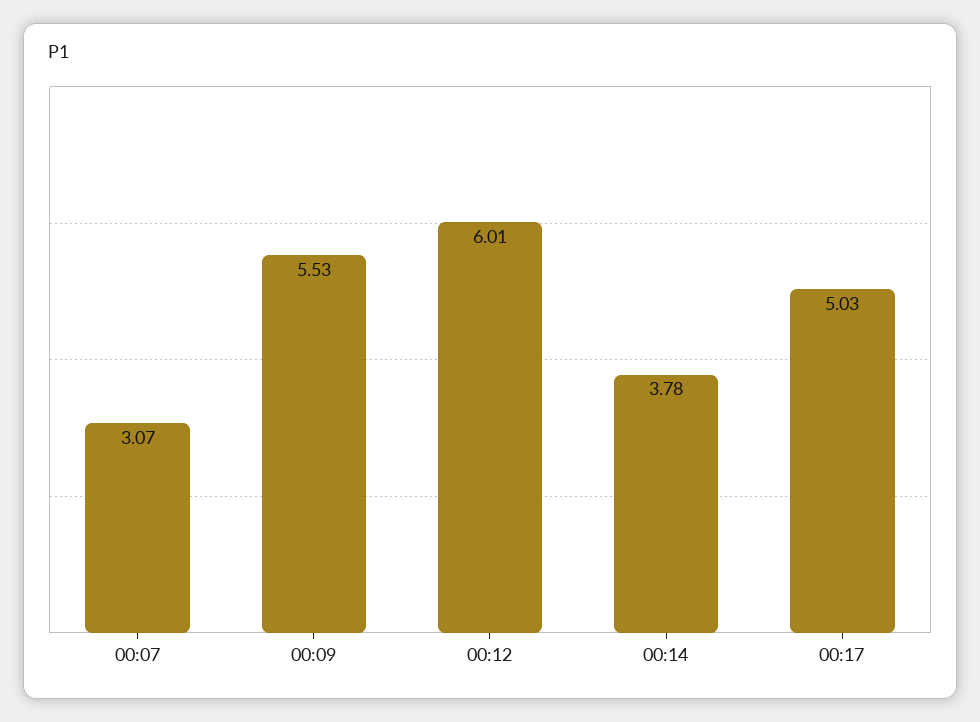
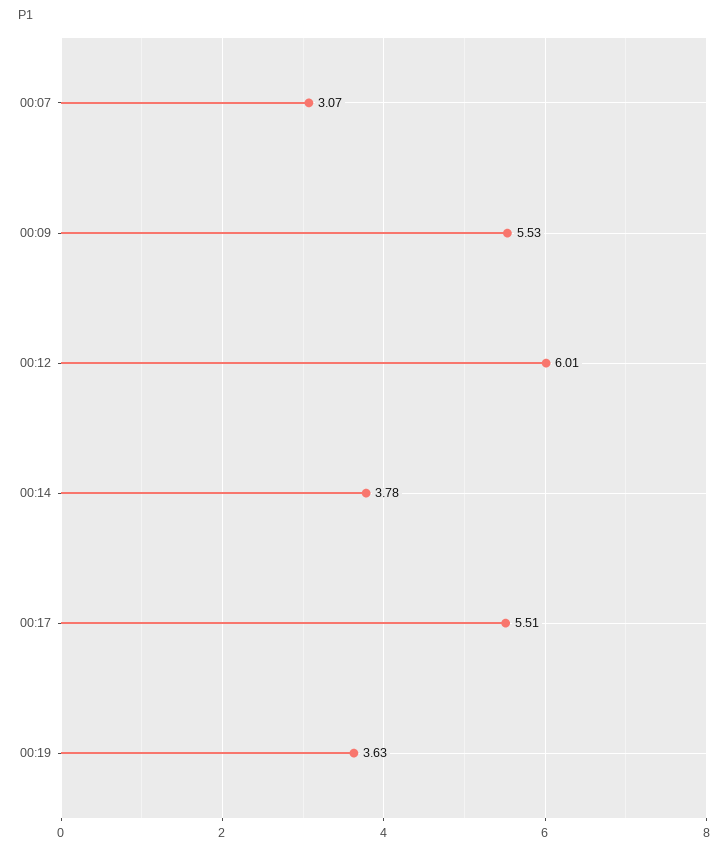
00:17: 5.03 -> 5.51
00:19: none -> 3.63

